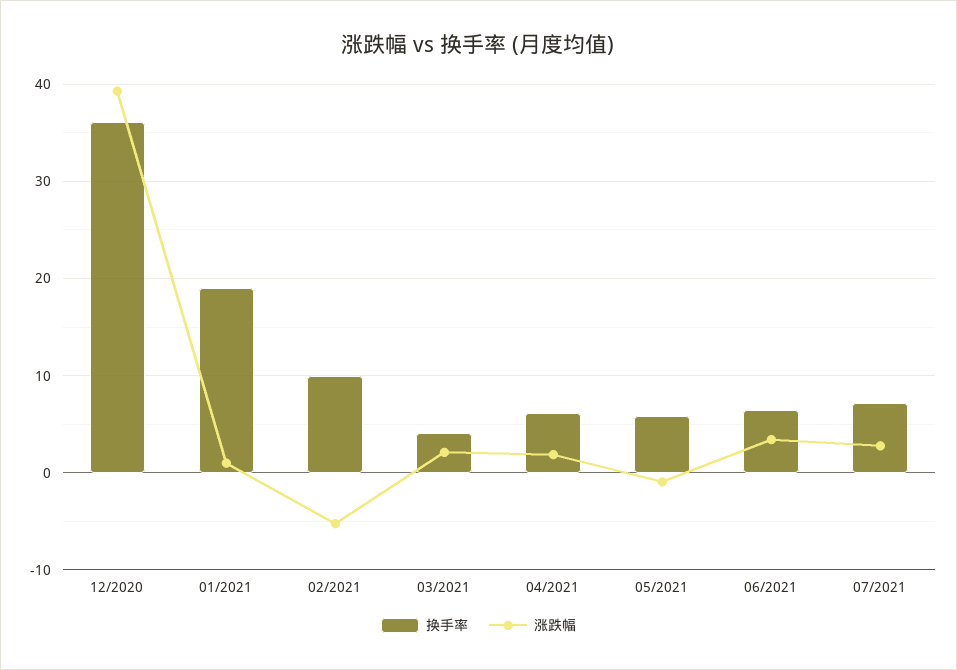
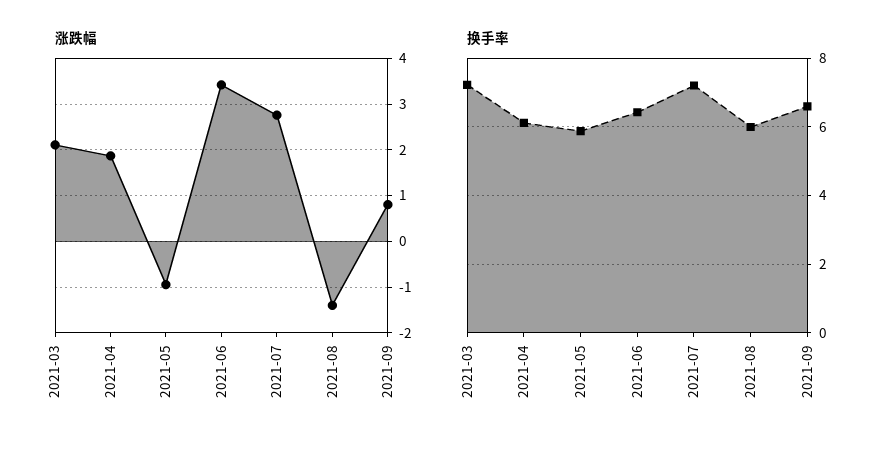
换手率, 12/2020: 36 -> none
涨跌幅, 12/2020: 39 -> none
换手率, 01/2021: 19 -> none
涨跌幅, 01/2021: 1 -> none
换手率, 02/2021: 10 -> none
涨跌幅, 02/2021: -5 -> none
换手率, 03/2021: 4 -> 7.2
涨跌幅, 2021-08: none -> -1.4
涨跌幅, 2021-09: none -> 0.8
换手率, 2021-08: none -> 6
换手率, 2021-09: none -> 6.6

